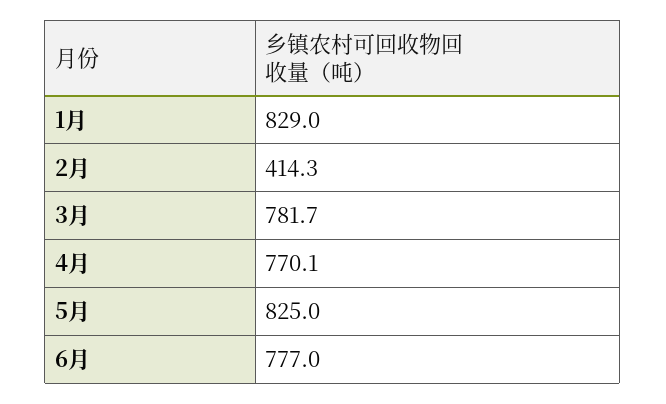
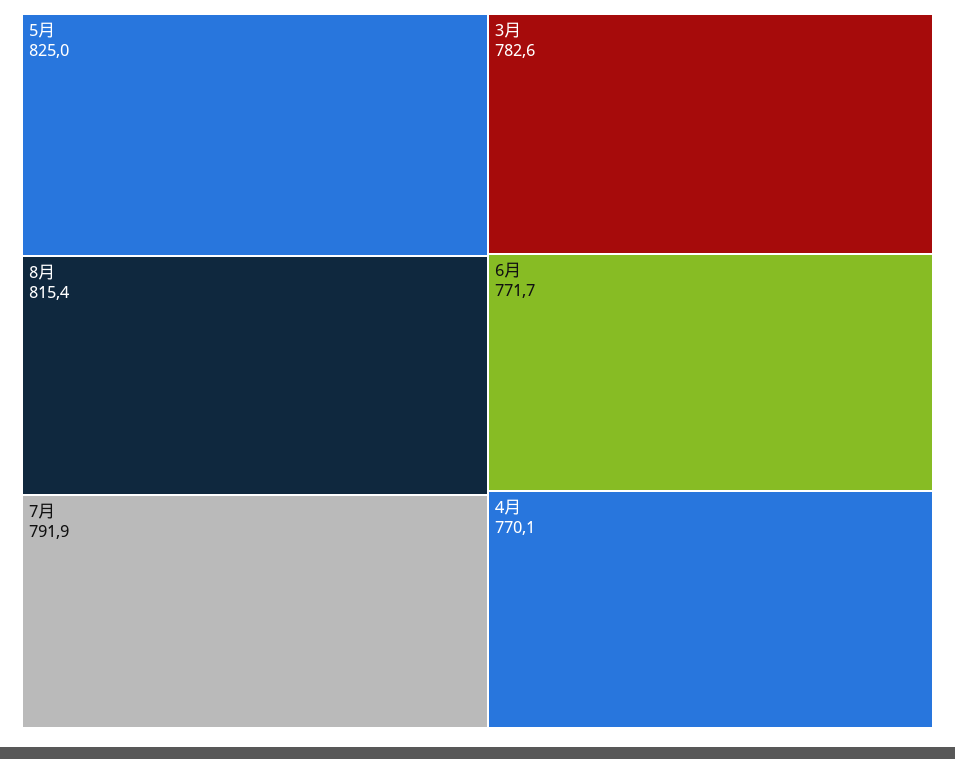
1月: 829 -> none
2月: 414.3 -> none
3月: 781.7 -> 782.6
6月: 777 -> 771.7
8月: none -> 815.4
7月: none -> 791.9

